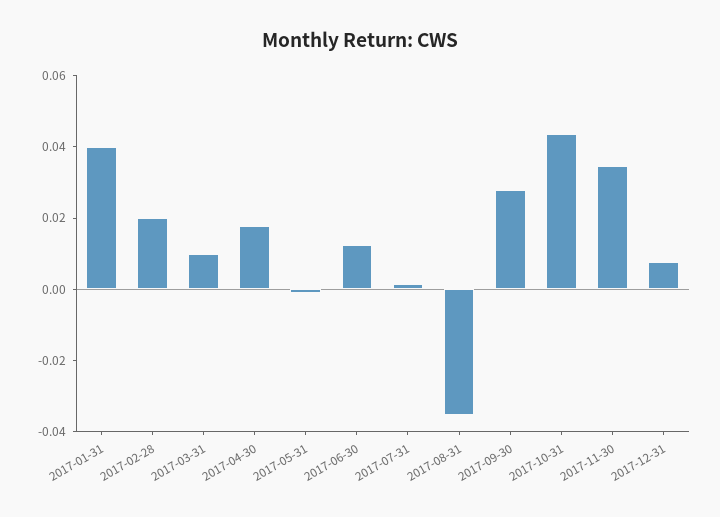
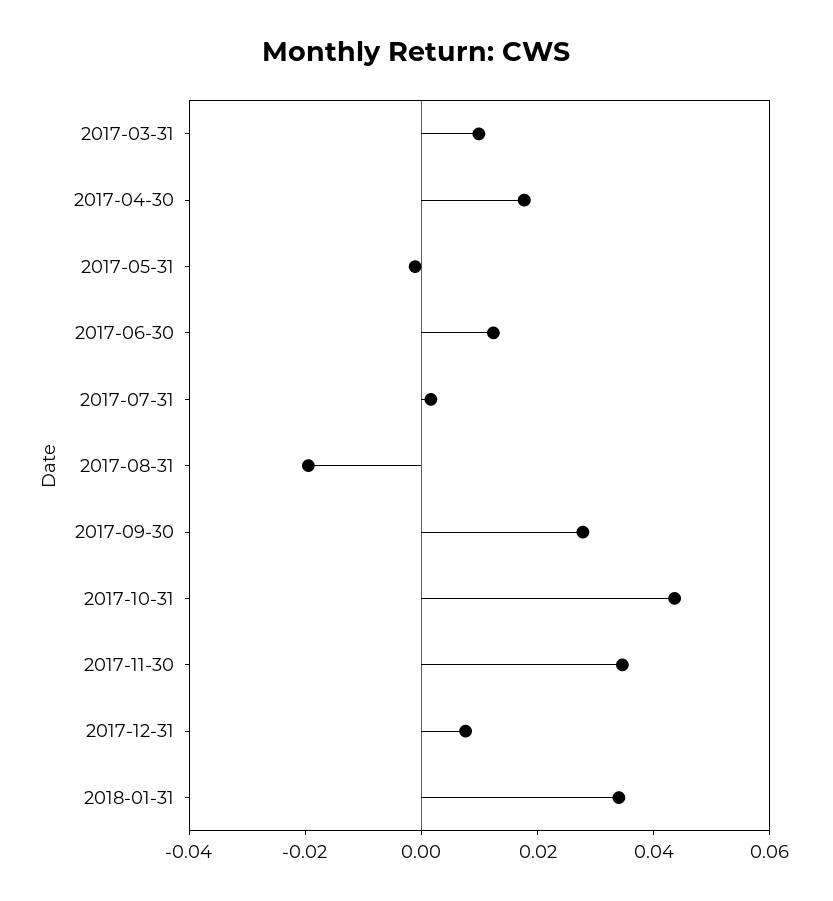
2017-01-31: 0.04 -> none
2017-02-28: 0.02 -> none
2017-08-31: -0.035 -> -0.02
2018-01-31: none -> 0.035

